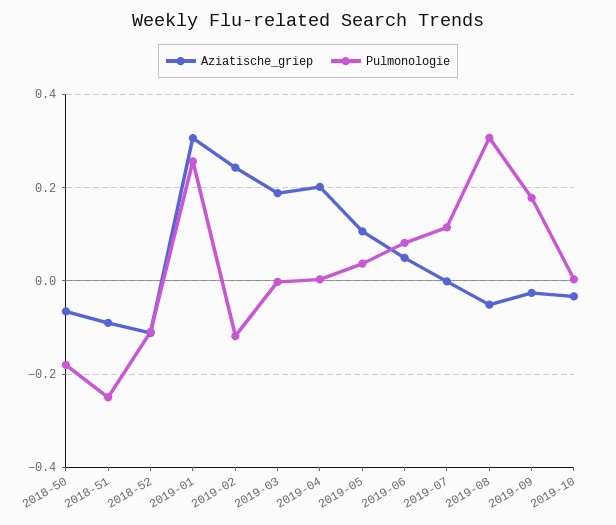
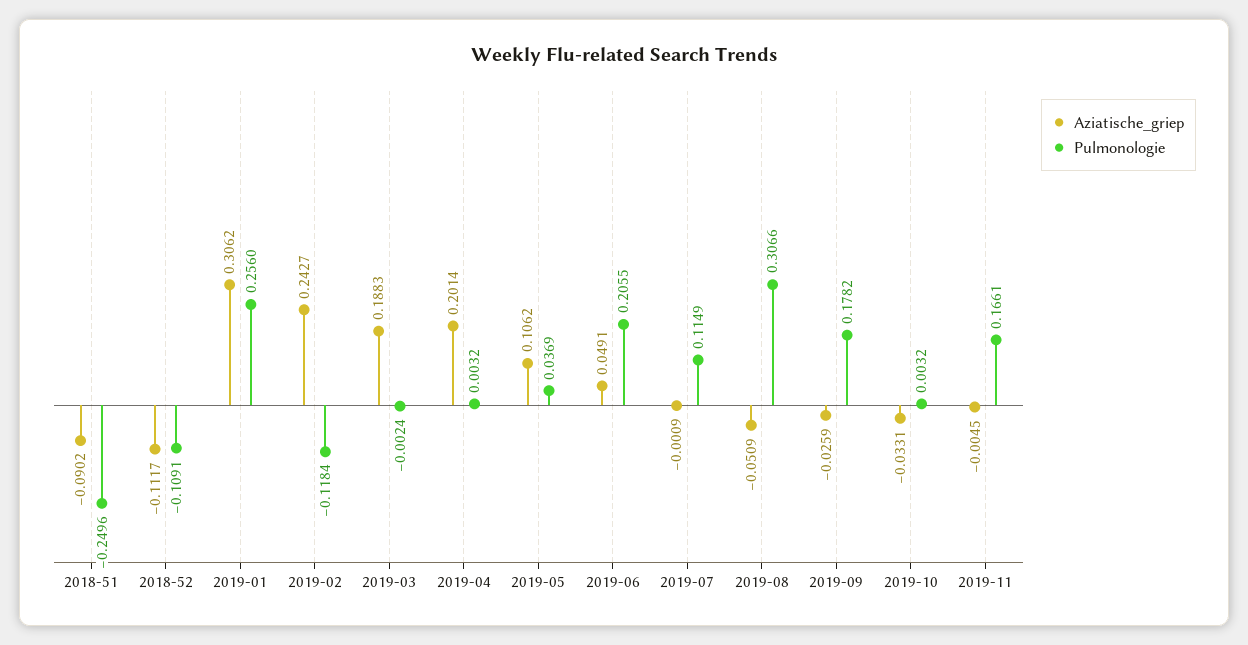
Aziatische_griep, 2018-50: -0.06 -> none
Pulmonologie, 2018-50: -0.18 -> none
Pulmonologie, 2019-06: 0.08 -> 0.2055
Aziatische_griep, 2019-11: none -> -0.0045
Pulmonologie, 2019-11: none -> 0.1661

